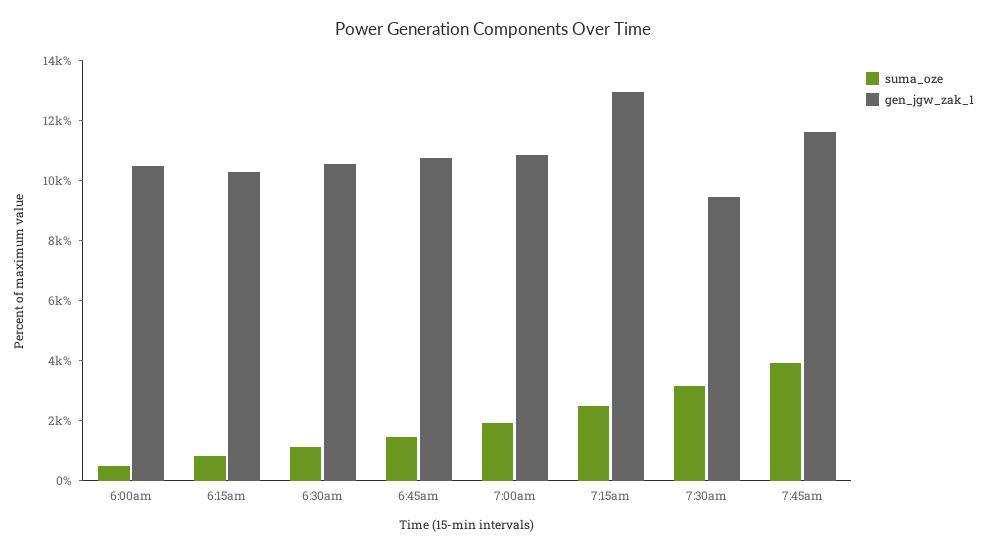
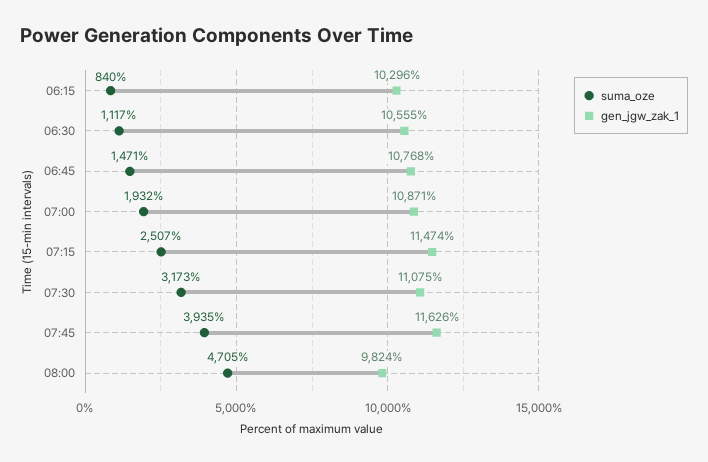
suma_oze, 6:00am: 500 -> none
gen_jgw_zak_1, 6:00am: 10500 -> none
gen_jgw_zak_1, 7:15am: 13000 -> 11474
gen_jgw_zak_1, 7:30am: 9500 -> 11075
suma_oze, 08:00: none -> 4705
gen_jgw_zak_1, 08:00: none -> 9824

